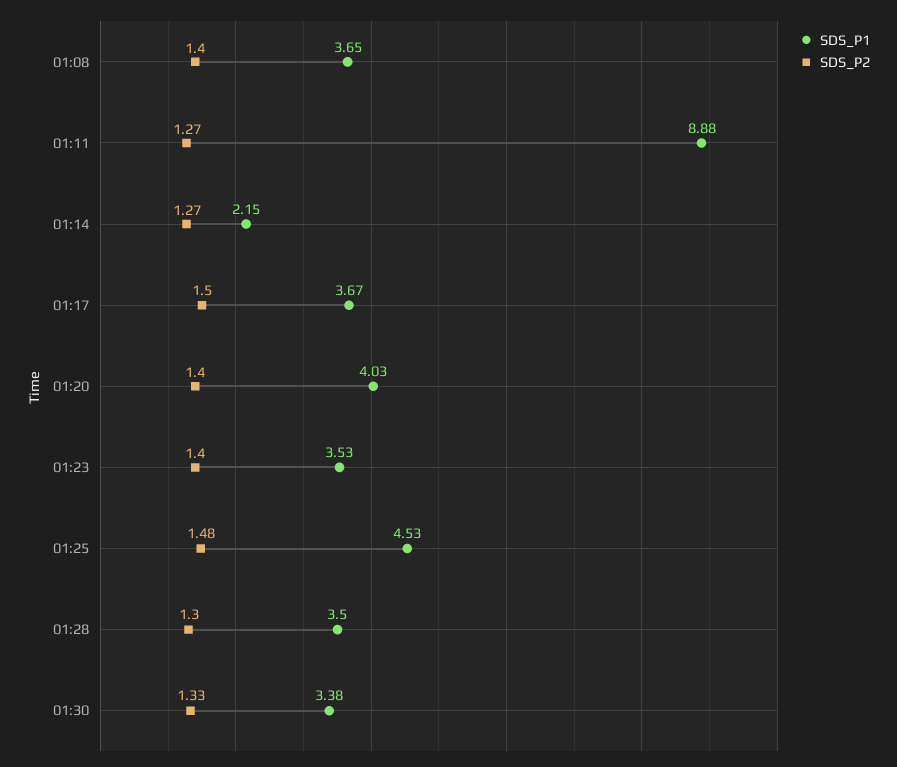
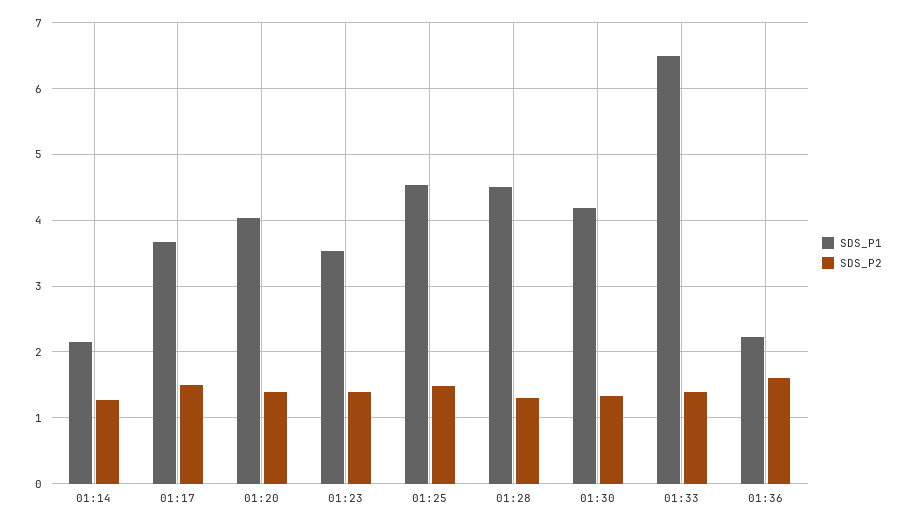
SDS_P1, 01:08: 3.65 -> none
SDS_P2, 01:08: 1.4 -> none
SDS_P1, 01:11: 8.88 -> none
SDS_P2, 01:11: 1.27 -> none
SDS_P1, 01:28: 3.5 -> 4.5
SDS_P1, 01:30: 3.38 -> 4.2
SDS_P1, 01:33: none -> 6.5
SDS_P2, 01:33: none -> 1.4
SDS_P1, 01:36: none -> 2.2
SDS_P2, 01:36: none -> 1.6

